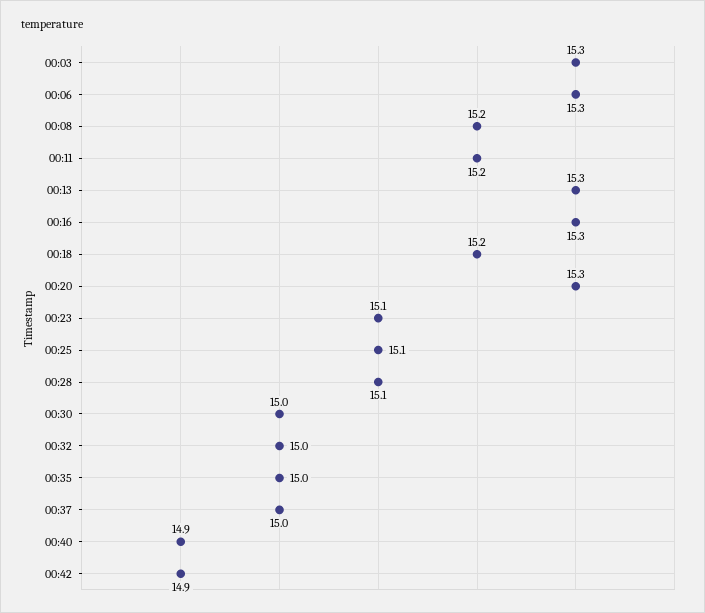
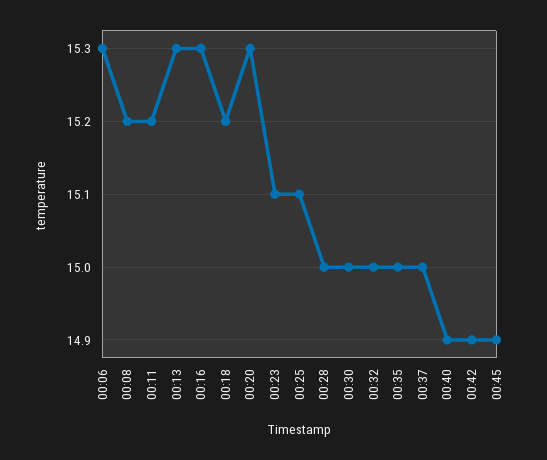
00:03: 15.3 -> none
00:28: 15.1 -> 15
00:45: none -> 14.9

